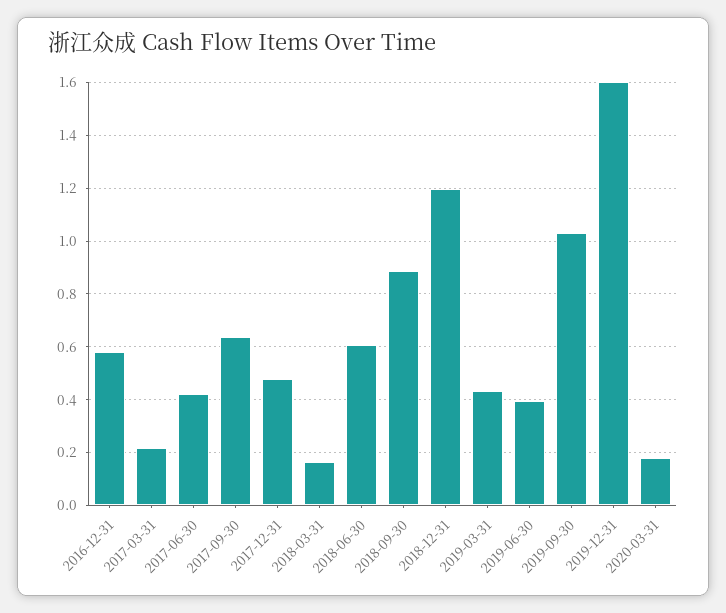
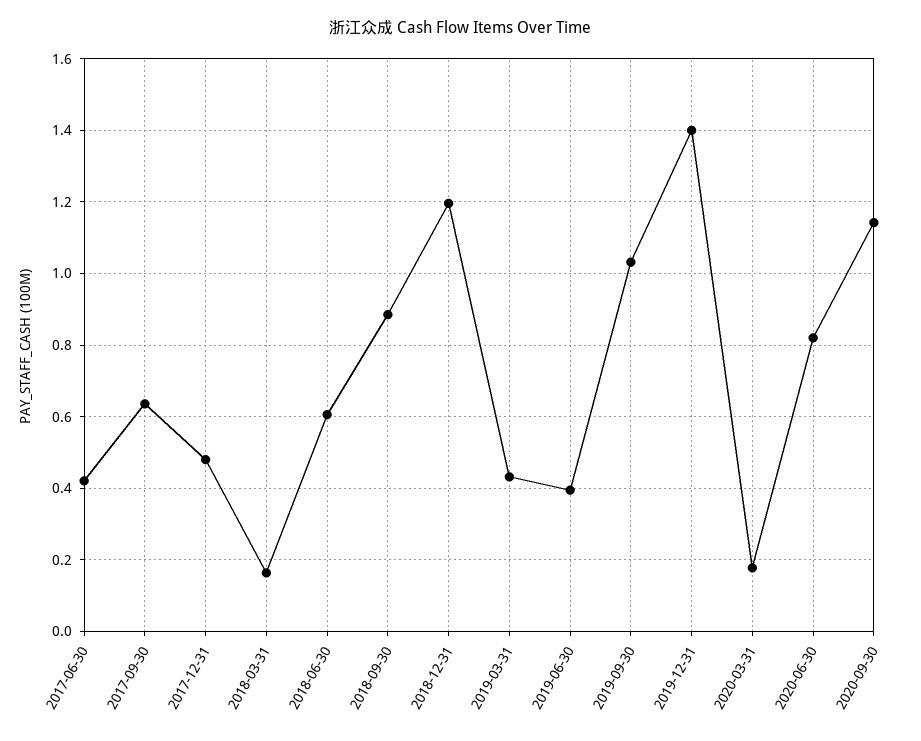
2016-12-31: 0.575 -> none
2017-03-31: 0.225 -> none
2019-12-31: 1.6 -> 1.4
2020-06-30: none -> 0.82
2020-09-30: none -> 1.14

